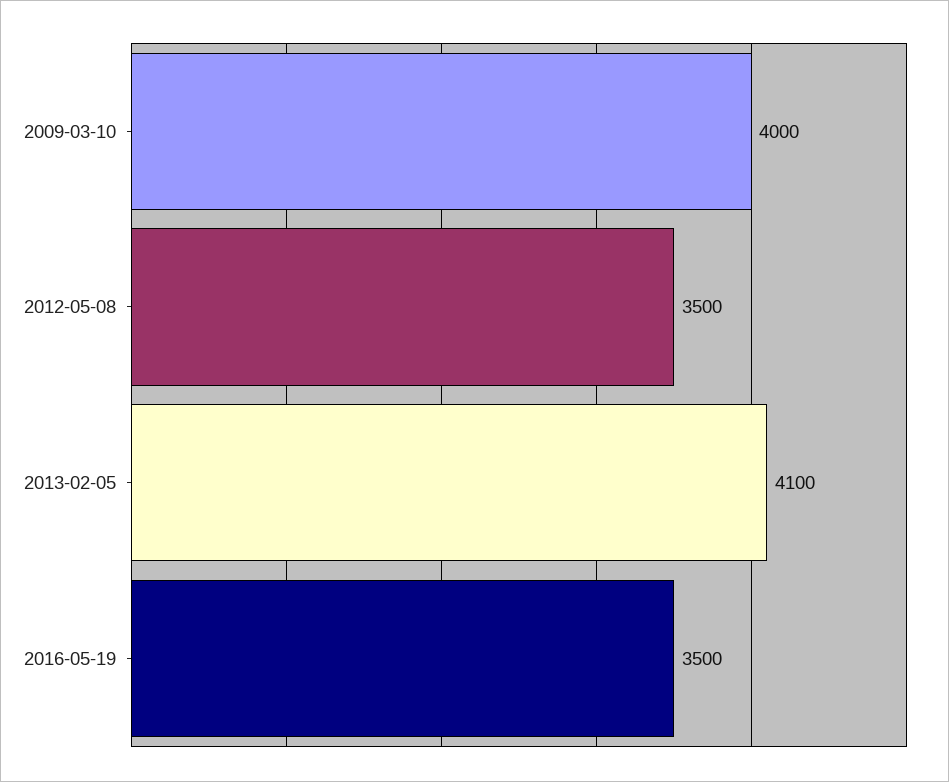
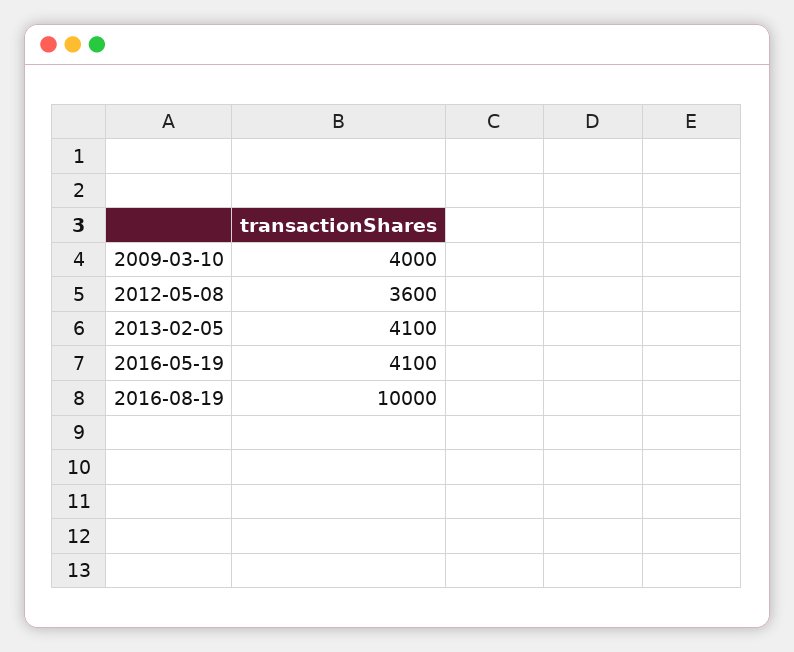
2012-05-08: 3500 -> 3600
2016-05-19: 3500 -> 4100
2016-08-19: none -> 10000

